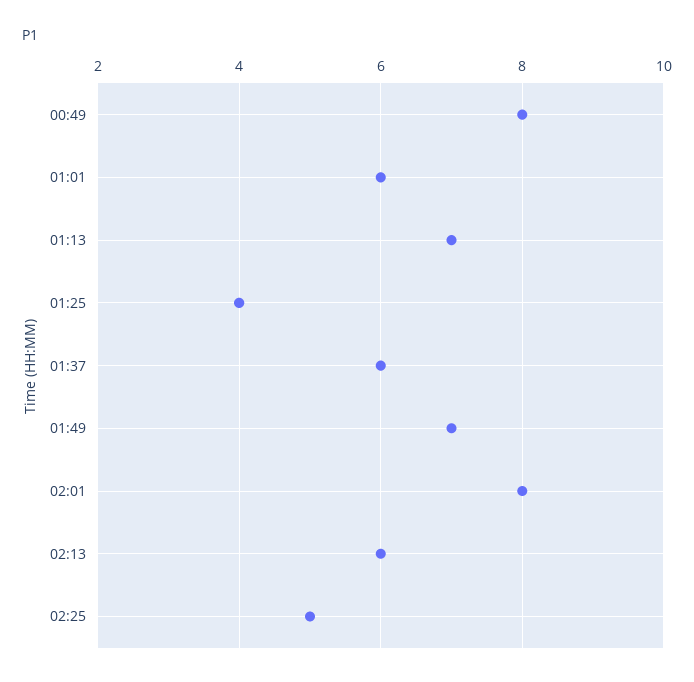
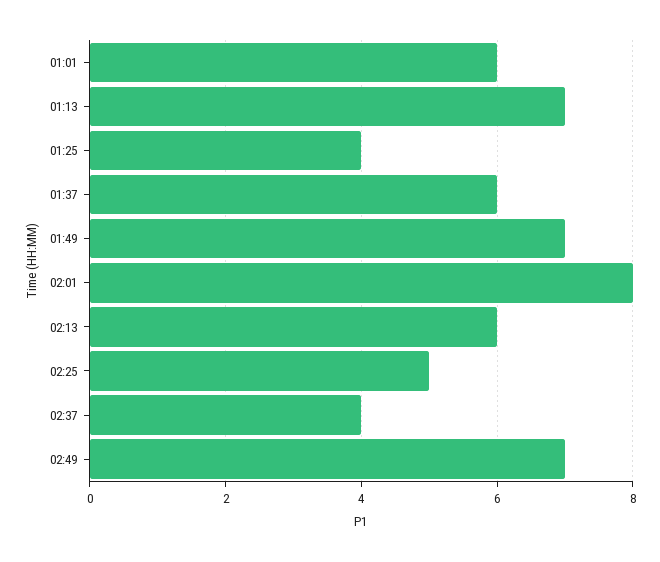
00:49: 8 -> none
02:37: none -> 4
02:49: none -> 7

